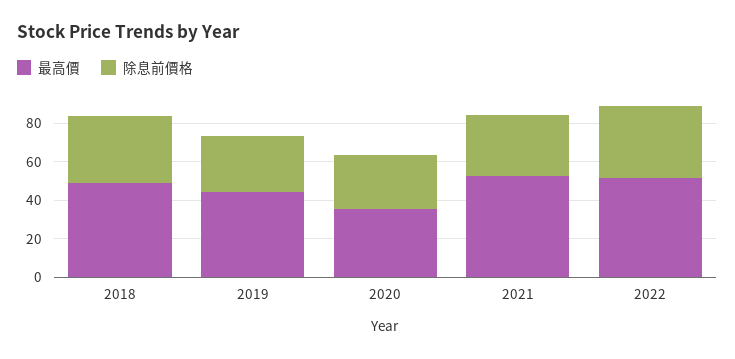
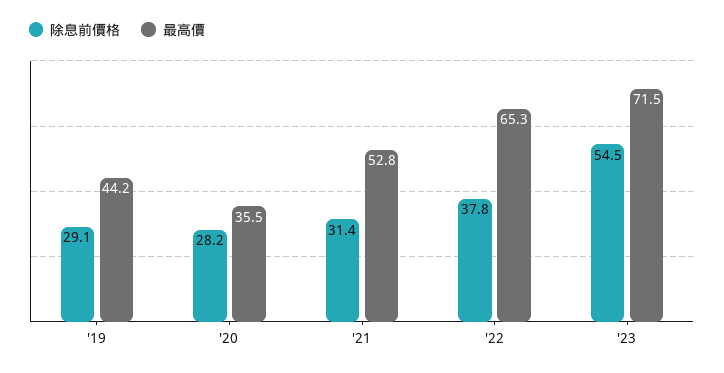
最高價, 2018: 50 -> none
除息前價格, 2018: 35 -> none
最高價, 2022: 50 -> 65.3
除息前價格, '23: none -> 54.5
最高價, '23: none -> 71.5

